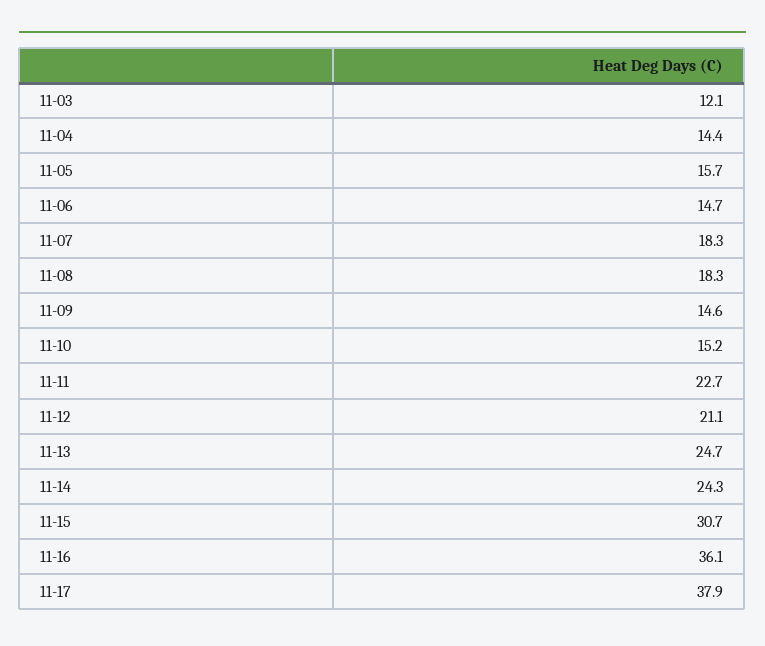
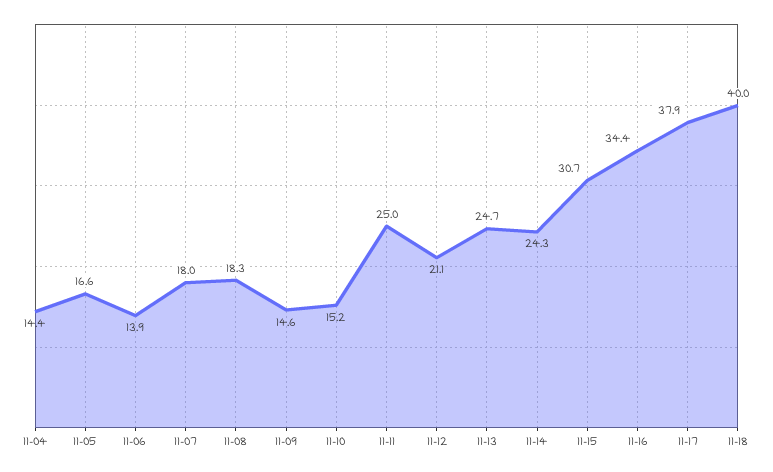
11-03: 12.1 -> none
11-05: 15.7 -> 16.6
11-06: 14.7 -> 13.9
11-07: 18.3 -> 18
11-11: 22.7 -> 25
11-16: 36.1 -> 34.4
11-18: none -> 40

